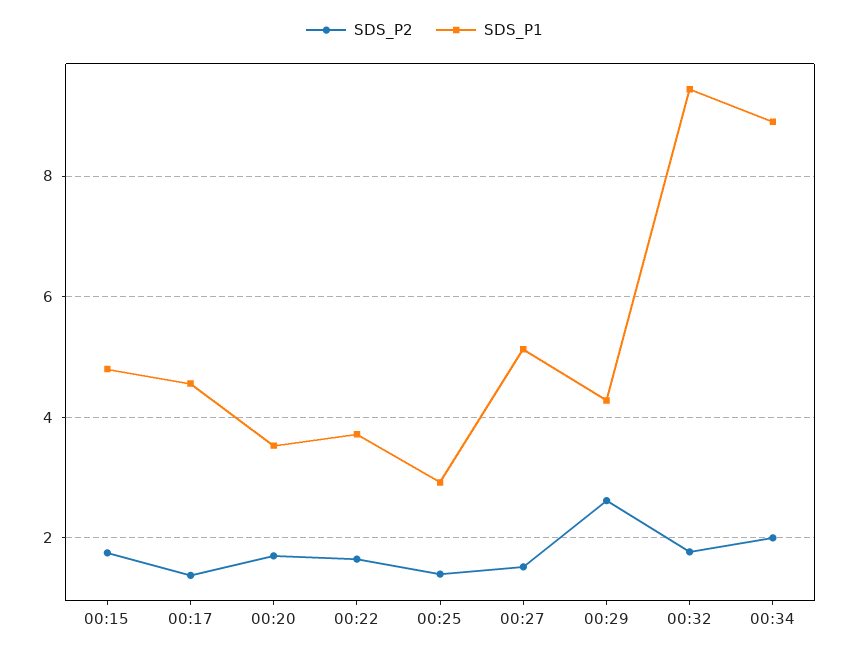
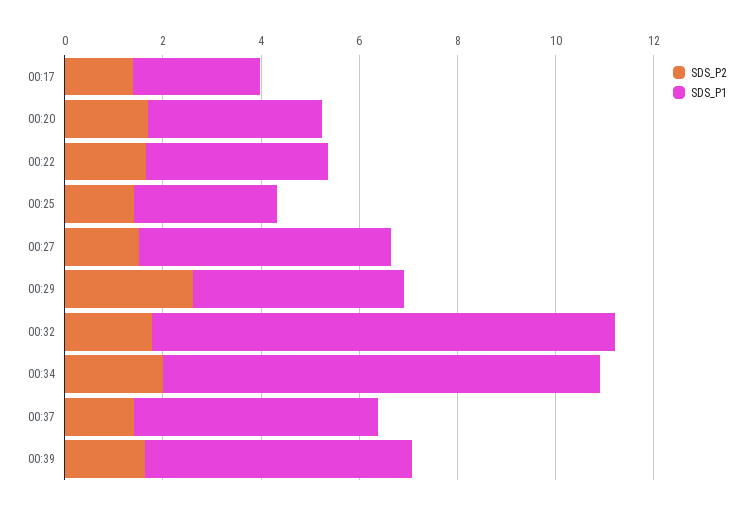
SDS_P2, 00:15: 1.8 -> none
SDS_P1, 00:15: 4.8 -> none
SDS_P1, 00:17: 4.6 -> 2.5
SDS_P2, 00:37: none -> 1.5
SDS_P1, 00:37: none -> 5
SDS_P2, 00:39: none -> 1.5
SDS_P1, 00:39: none -> 5.5

